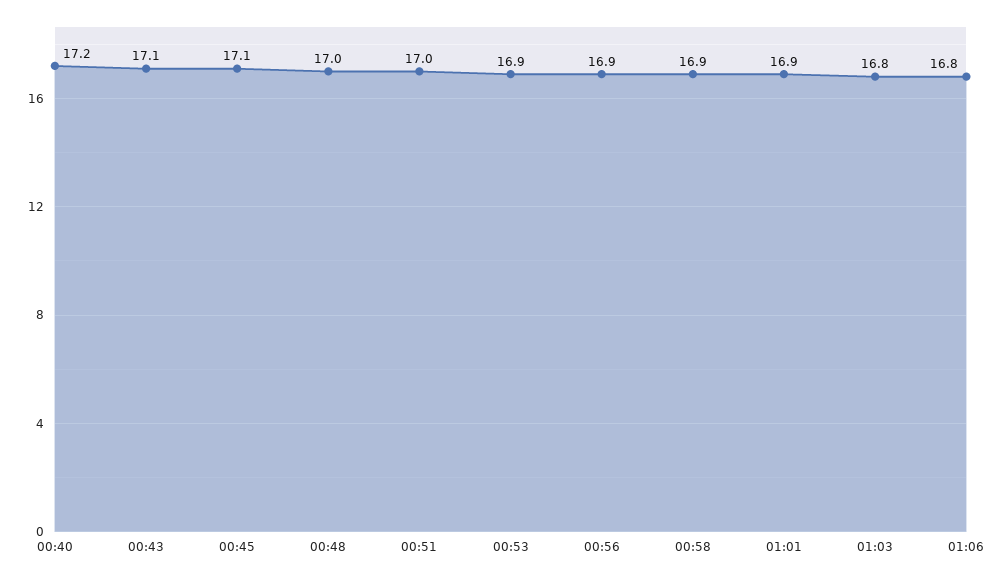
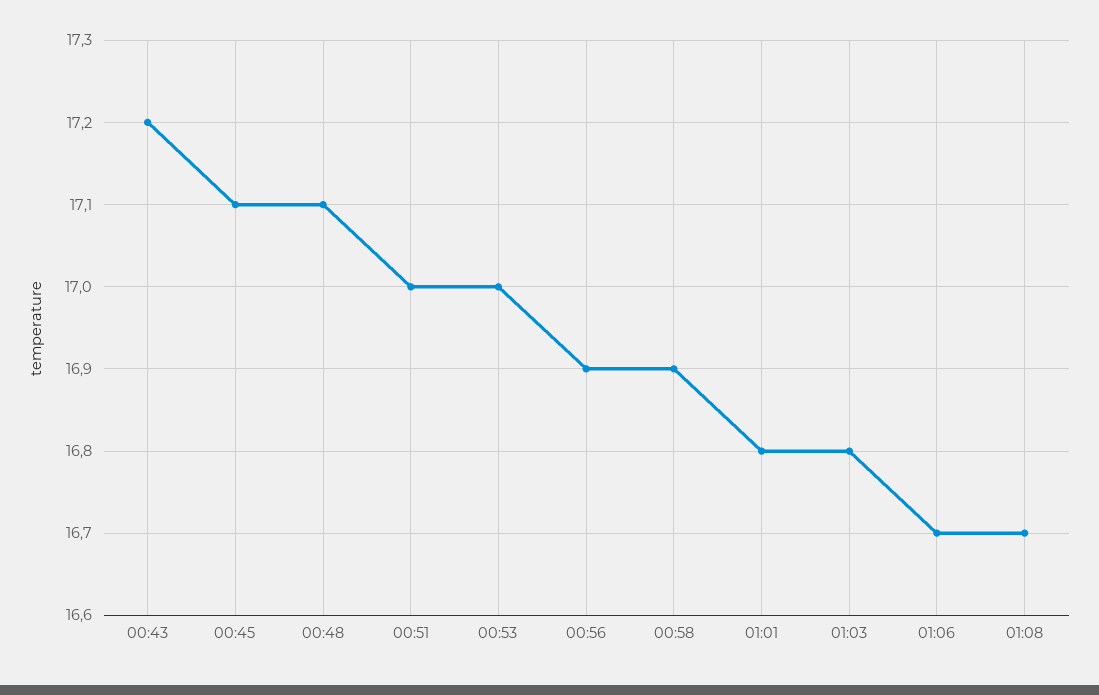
00:40: 17.2 -> none
00:43: 17.1 -> 17.2
00:48: 17 -> 17.1
00:53: 16.9 -> 17
01:01: 16.9 -> 16.8
01:06: 16.8 -> 16.7
01:08: none -> 16.7

